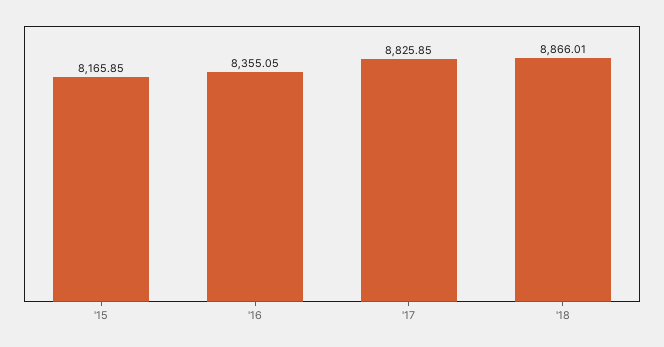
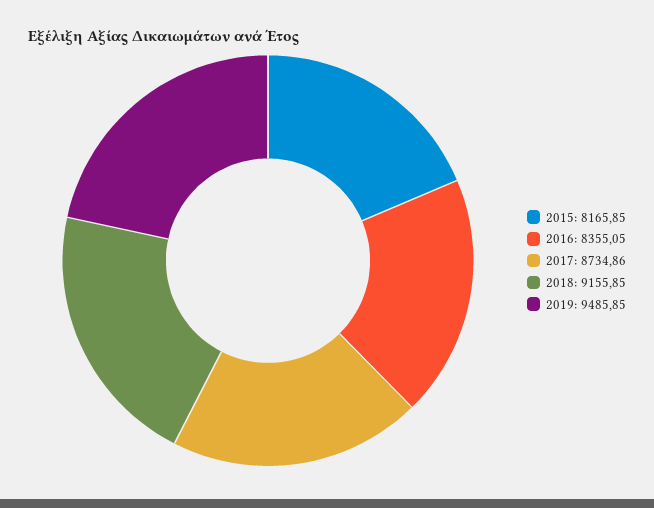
'17: 8825.85 -> 8734.86
'18: 8866.01 -> 9155.85
2019: none -> 9485.85

